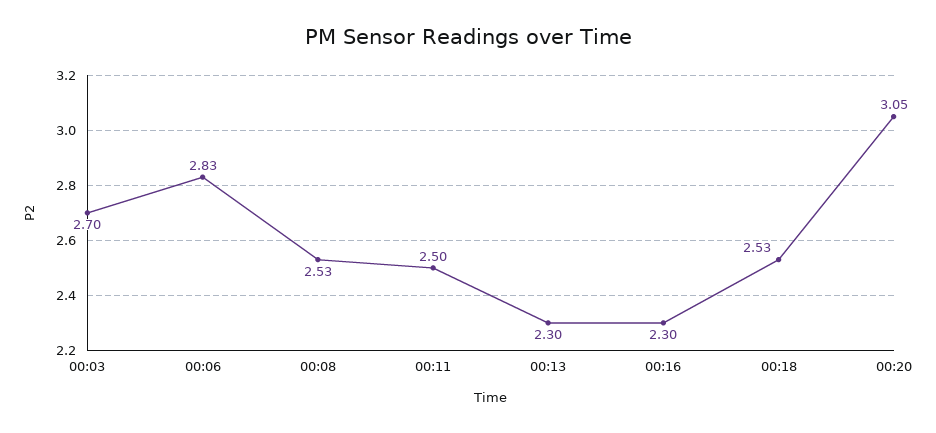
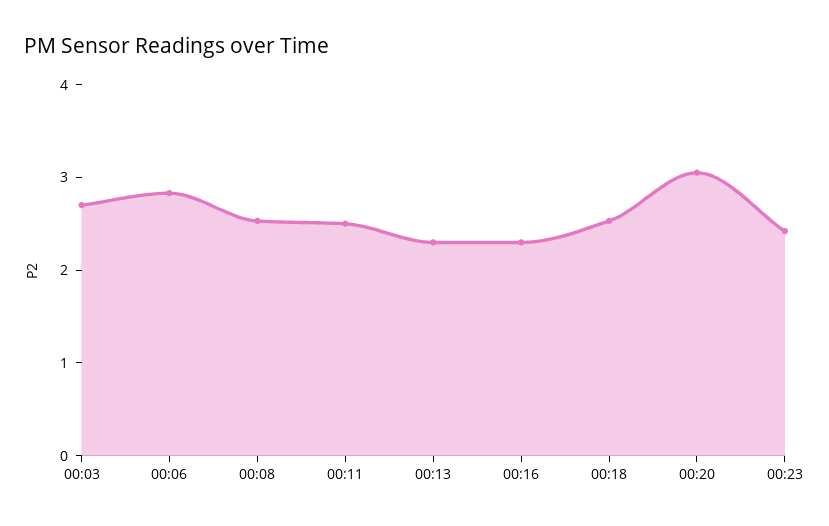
00:23: none -> 2.4

